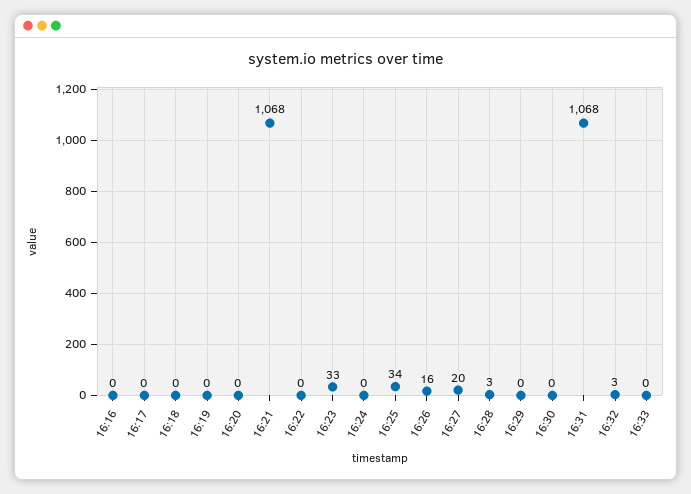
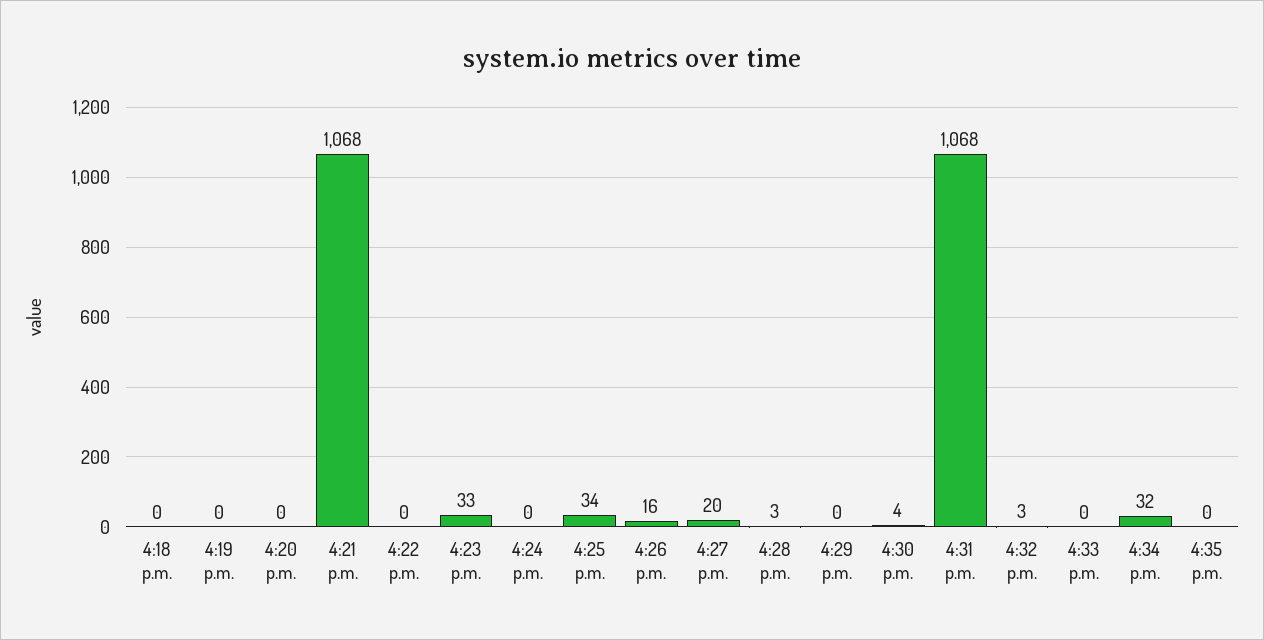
16:16: 0 -> none
16:17: 0 -> none
16:30: 0 -> 4
4:34 p.m.: none -> 32
4:35 p.m.: none -> 0

